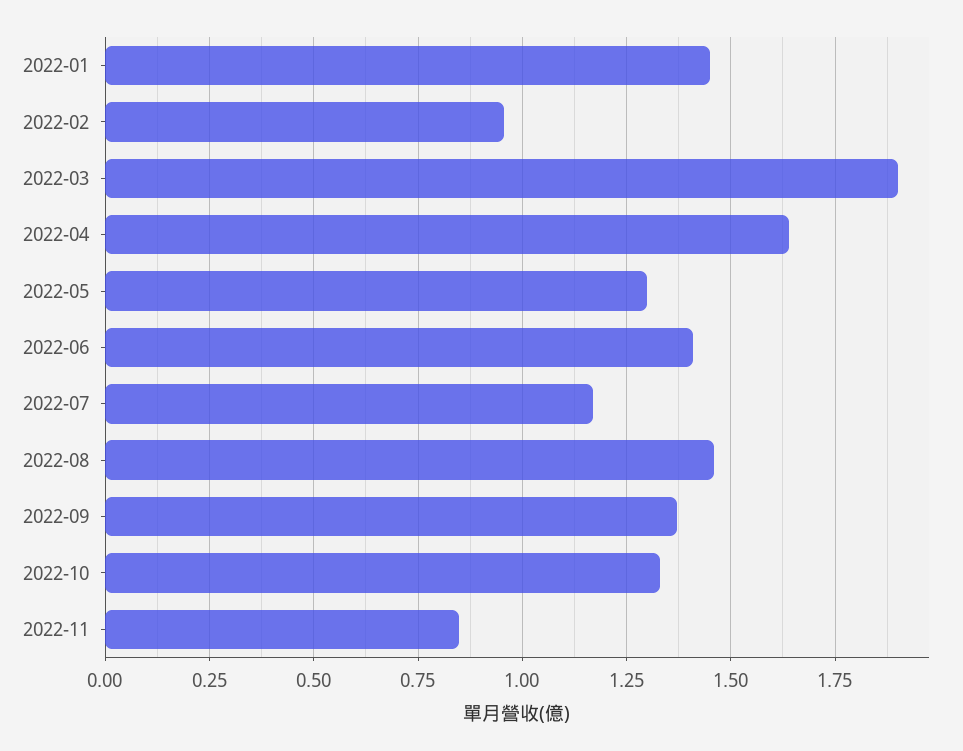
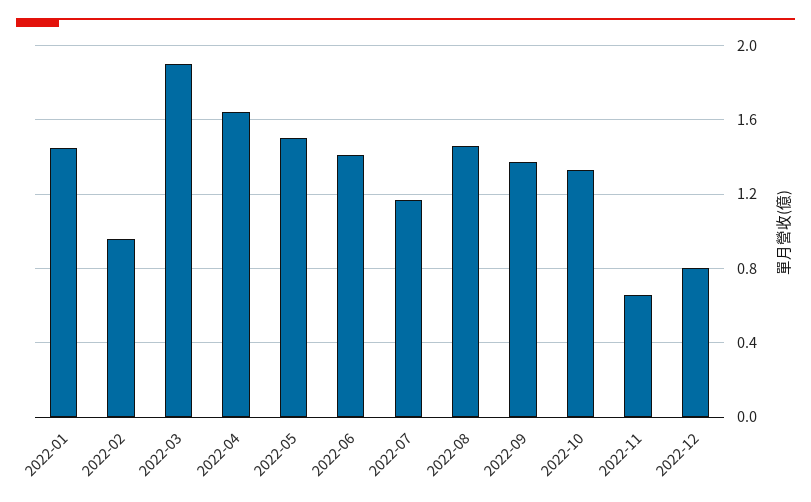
2022-05: 1.3 -> 1.5
2022-11: 0.85 -> 0.65
2022-12: none -> 0.8

